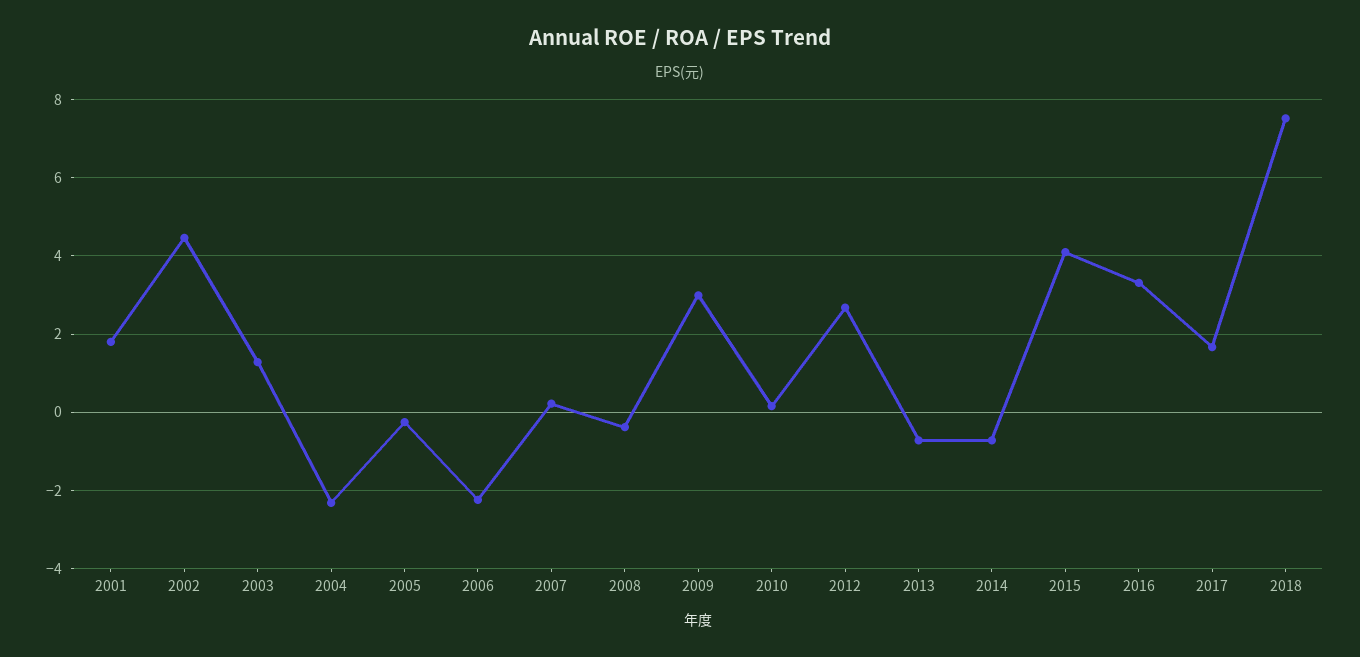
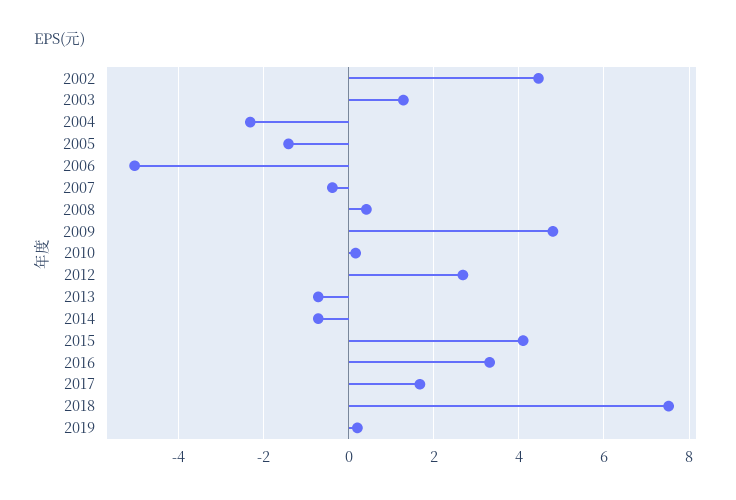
2001: 1.8 -> none
2005: -0.2 -> -1.4
2006: -2.2 -> -5
2007: 0.2 -> -0.4
2008: -0.4 -> 0.4
2009: 3 -> 4.8
2019: none -> 0.2

